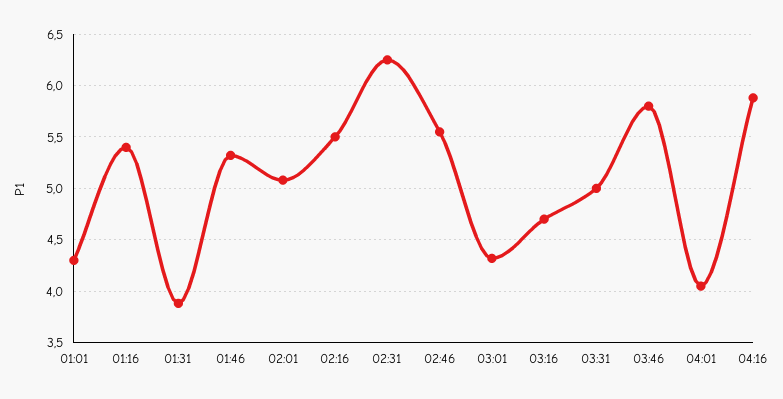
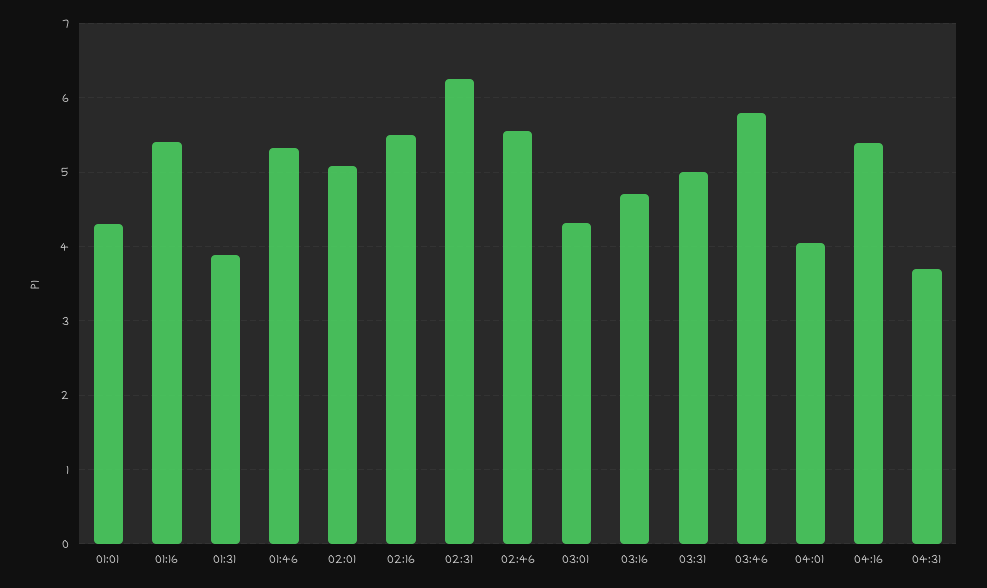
04:16: 5.9 -> 5.4
04:31: none -> 3.7

